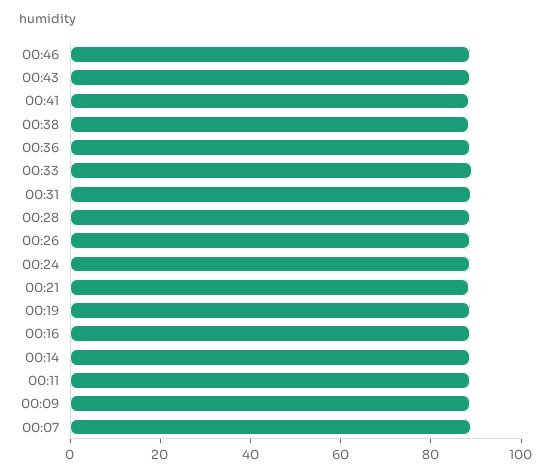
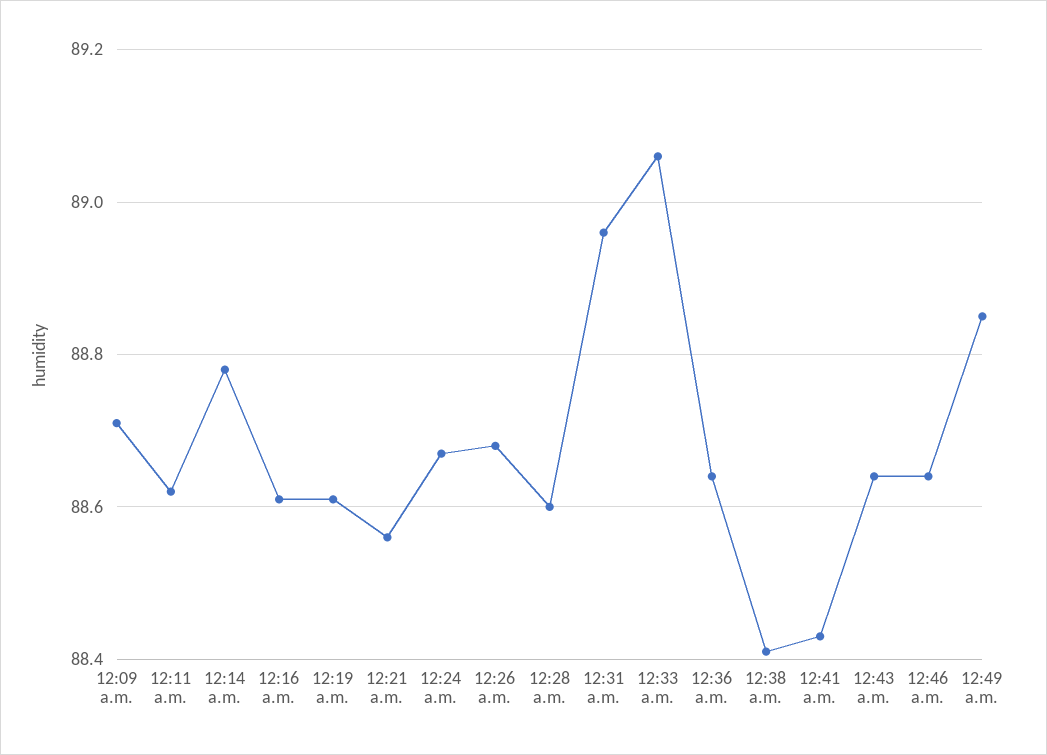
00:07: 90 -> none
12:49 a.m.: none -> 88.85

